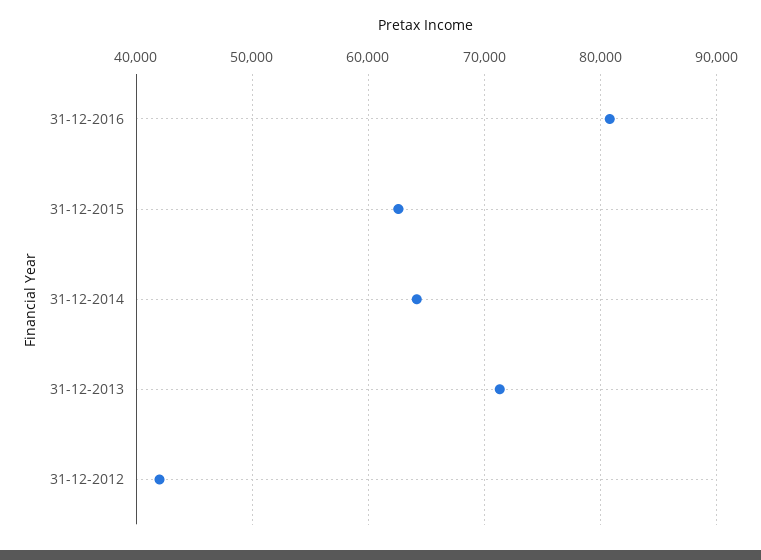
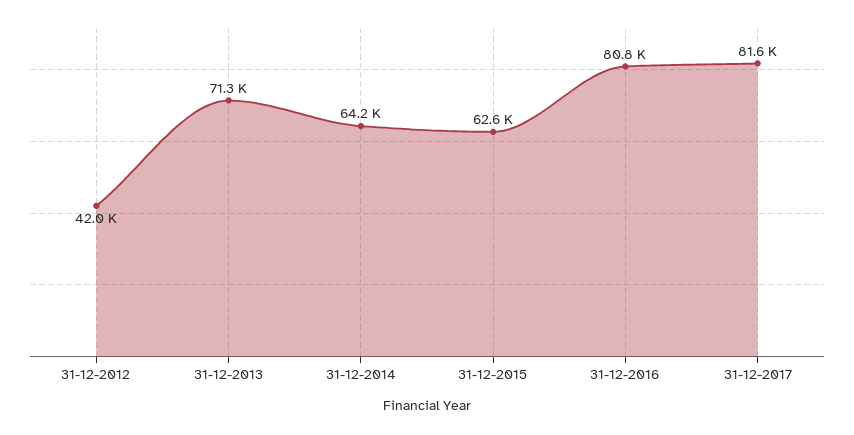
31-12-2017: none -> 81600

